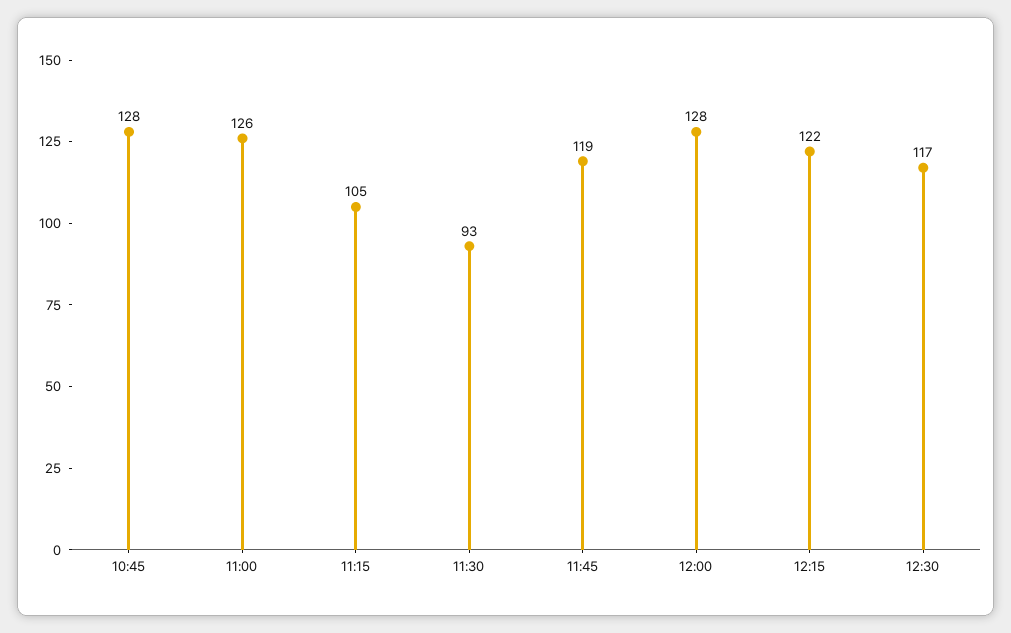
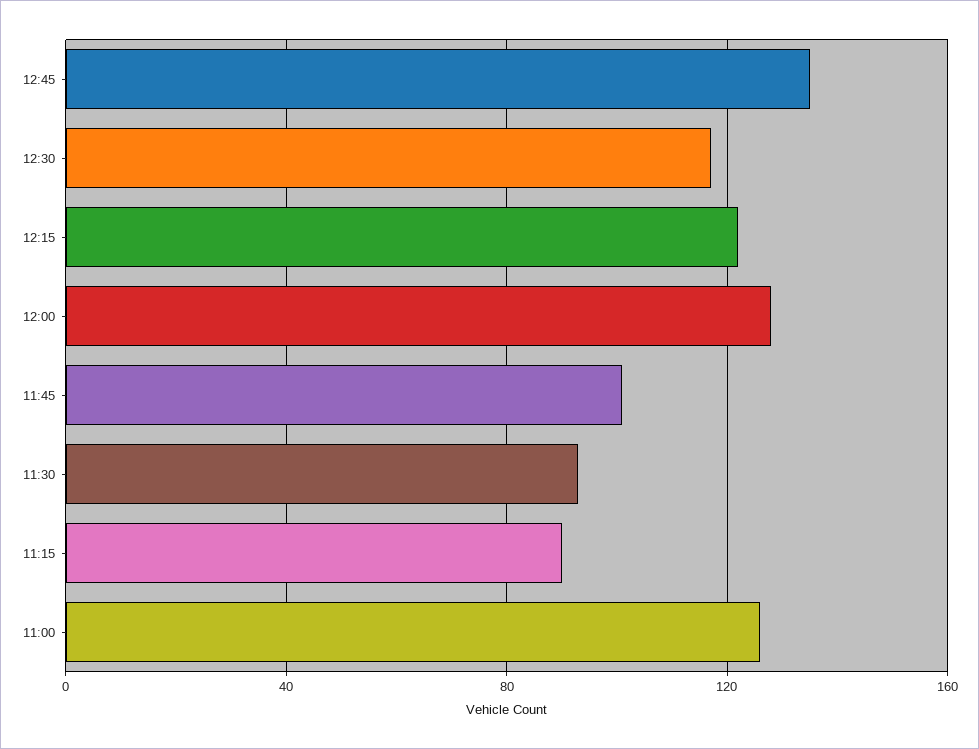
10:45: 128 -> none
11:15: 105 -> 90
11:45: 119 -> 100
12:45: none -> 135

